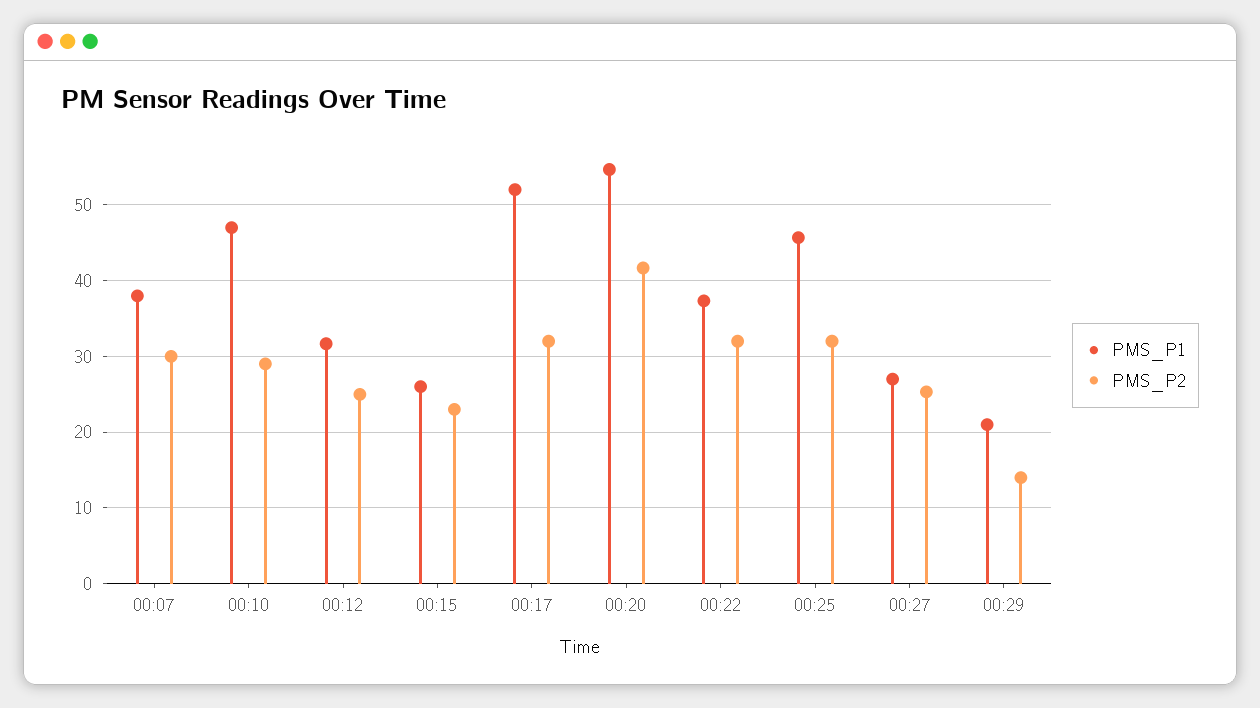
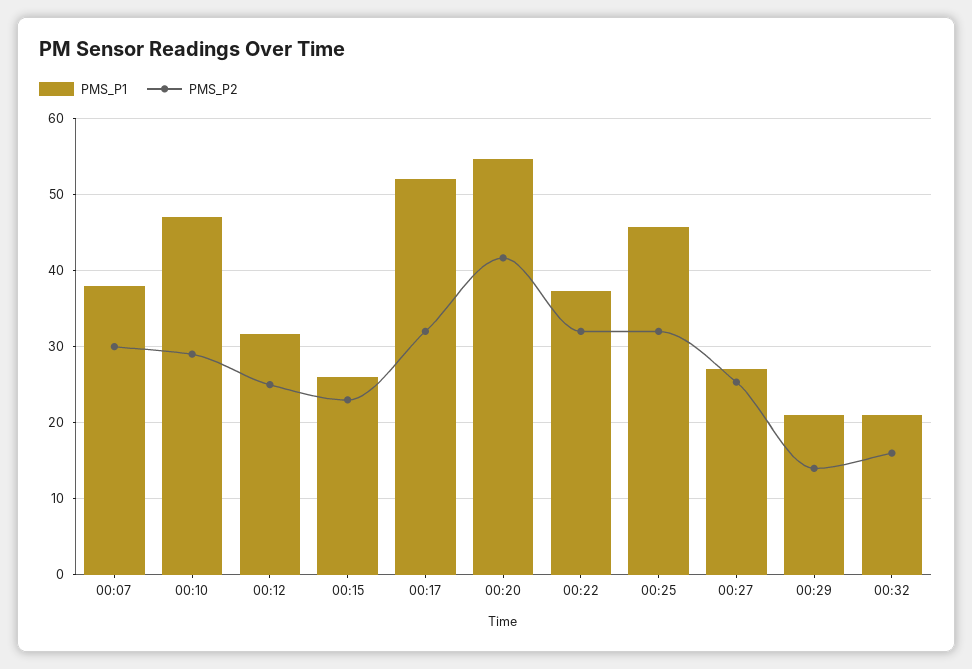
PMS_P1, 00:32: none -> 21
PMS_P2, 00:32: none -> 16

